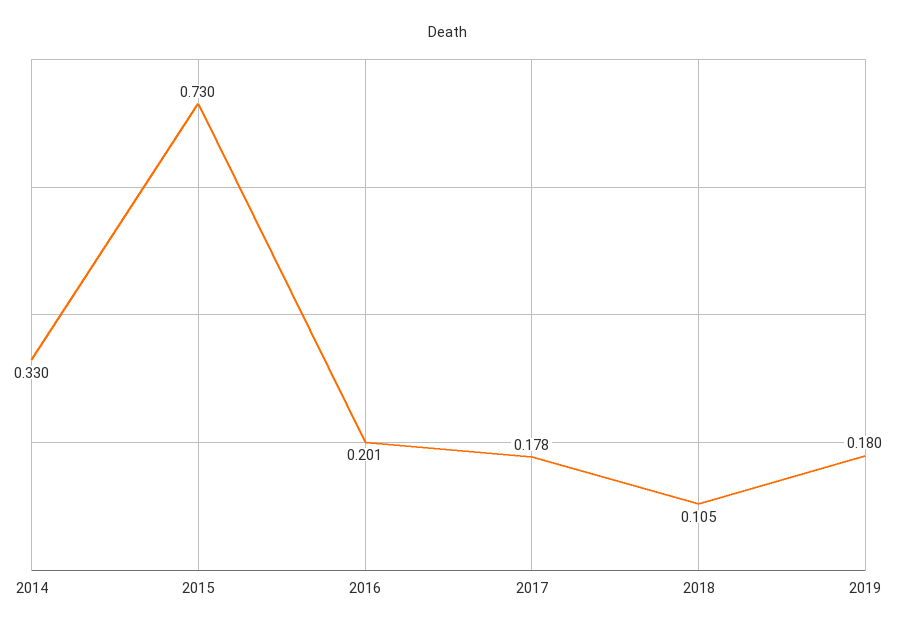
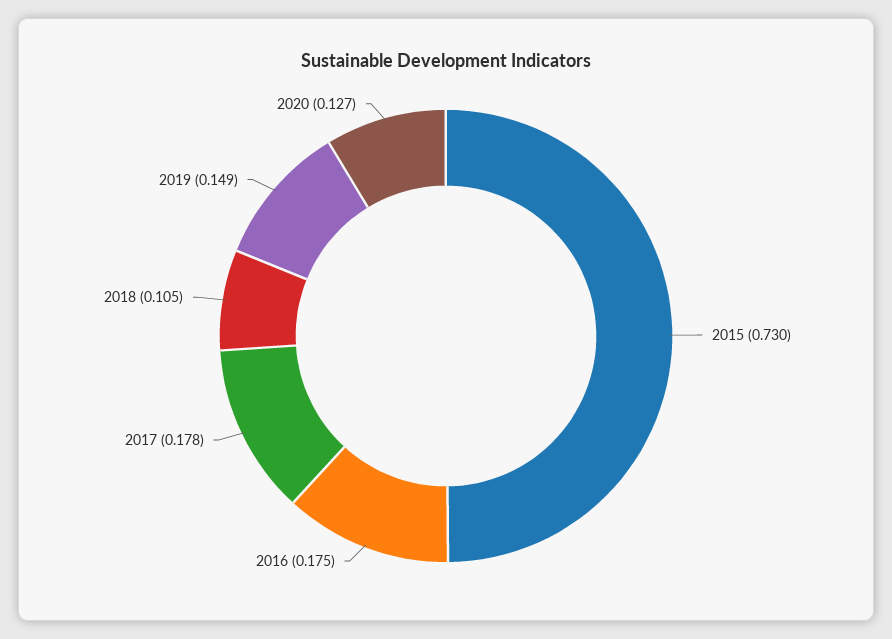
2014: 0.33 -> none
2016: 0.201 -> 0.175
2019: 0.18 -> 0.149
2020: none -> 0.127

